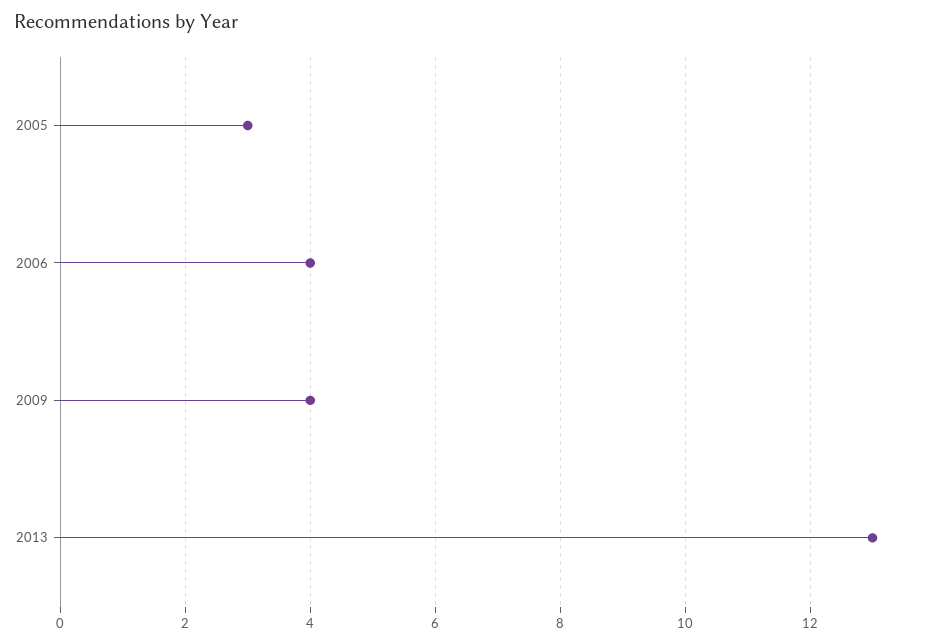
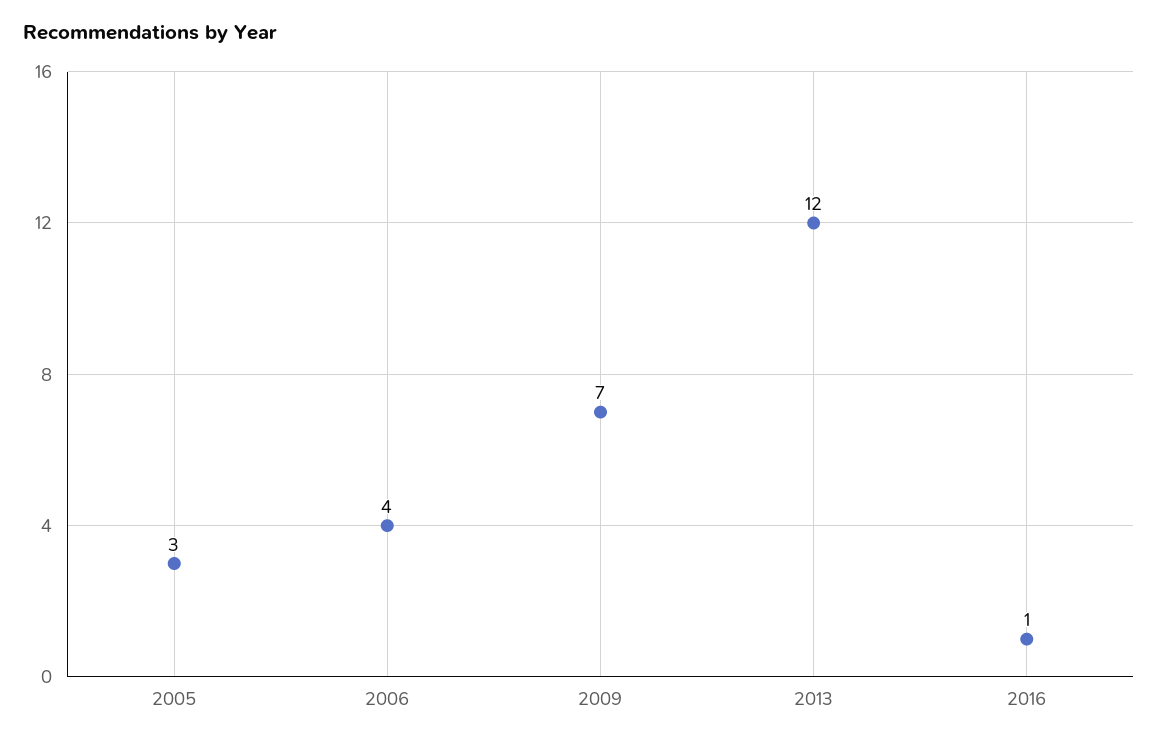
2009: 4 -> 7
2013: 13 -> 12
2016: none -> 1

